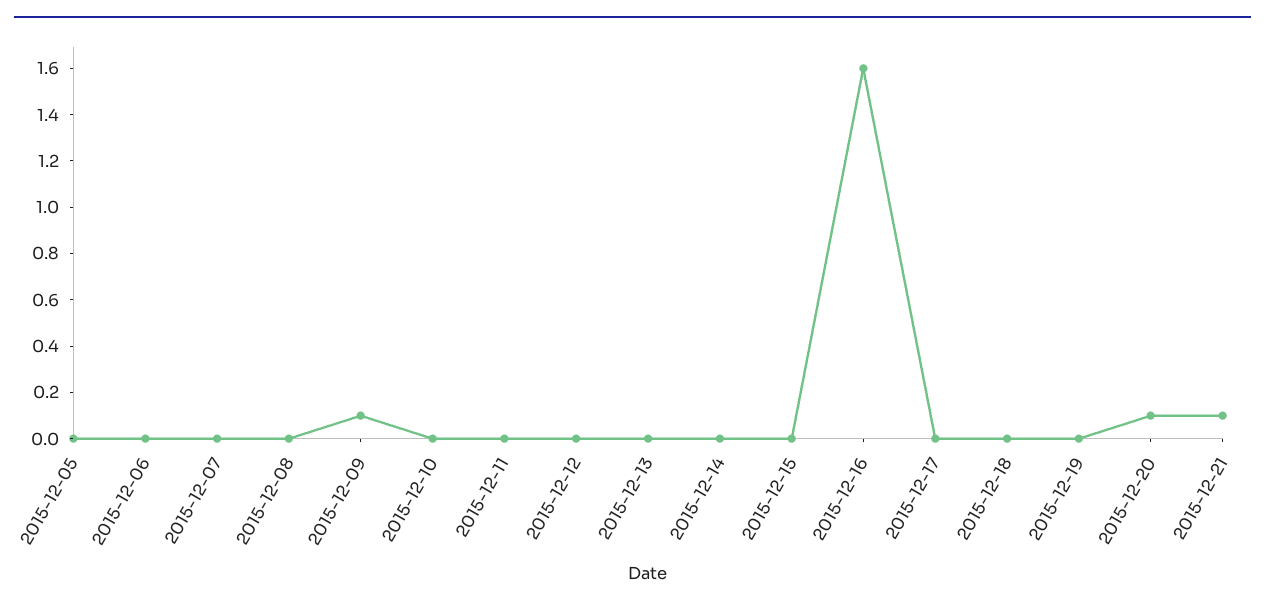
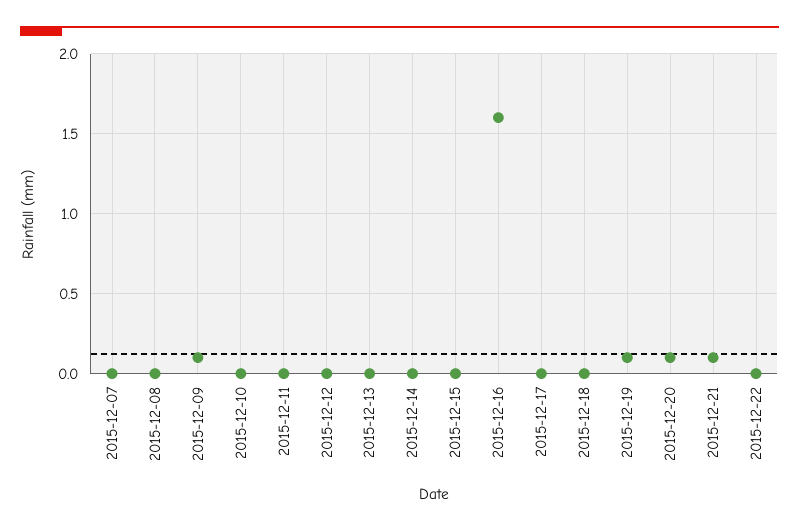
2015-12-05: 0 -> none
2015-12-06: 0 -> none
2015-12-19: 0 -> 0.1
2015-12-22: none -> 0

